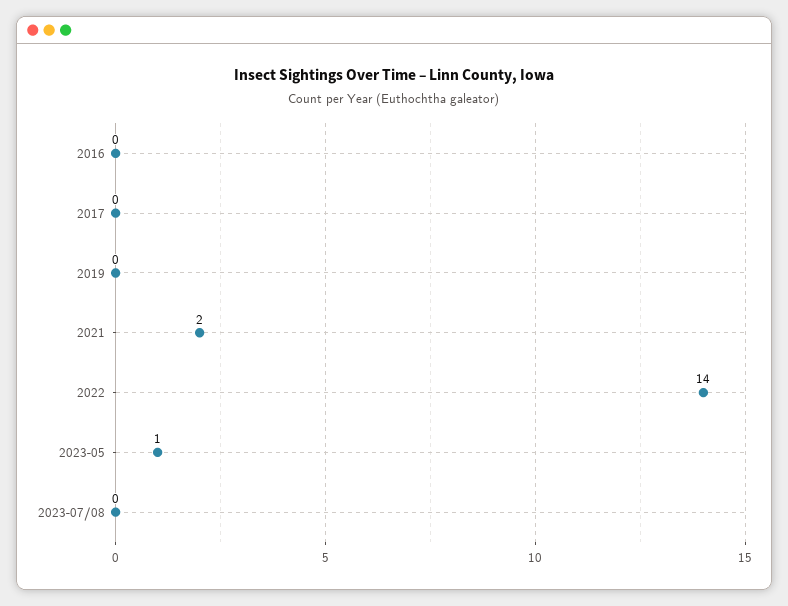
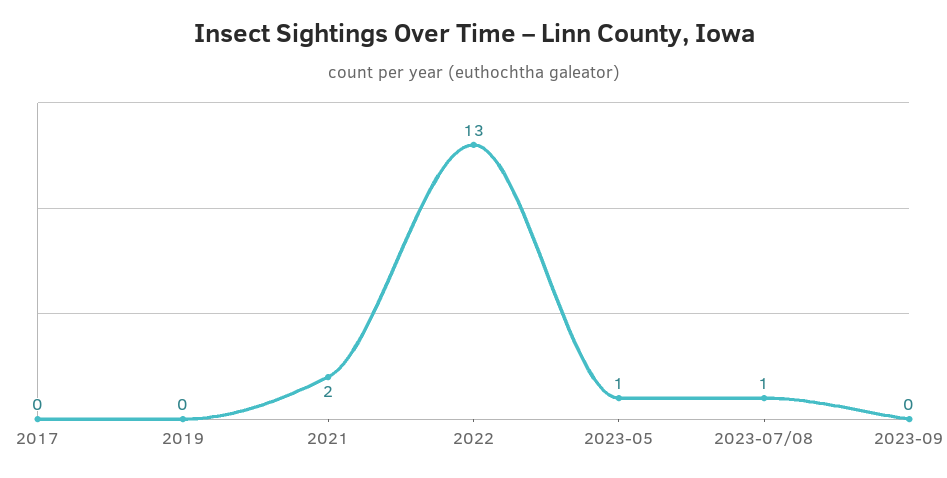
2016: 0 -> none
2022: 14 -> 13
2023-07/08: 0 -> 1
2023-09: none -> 0

